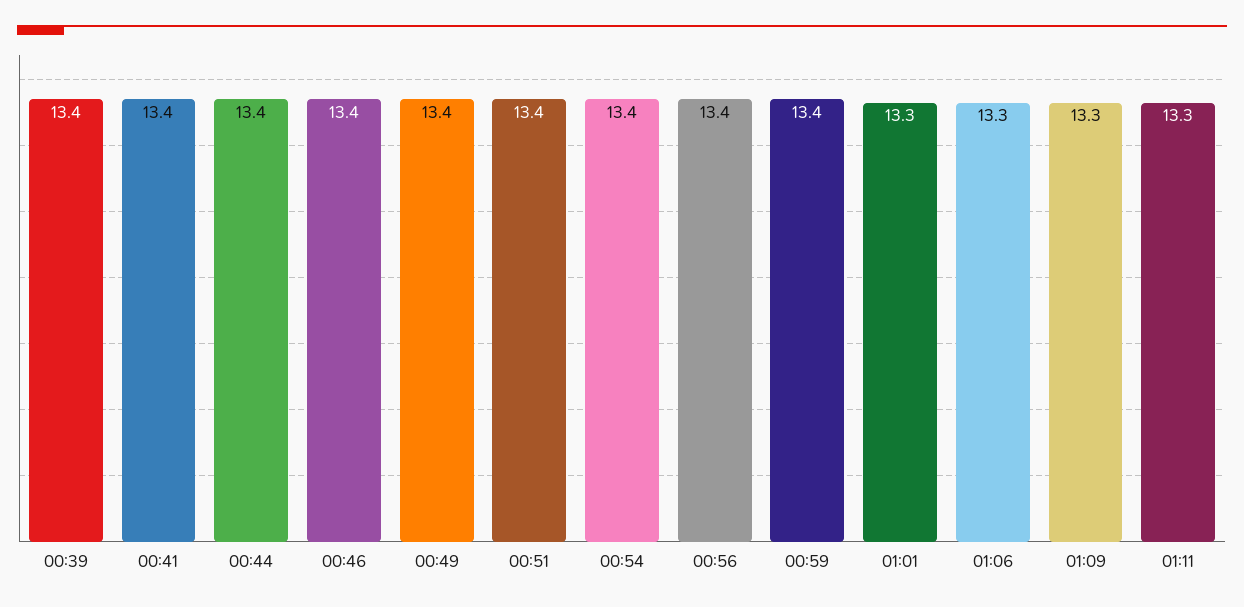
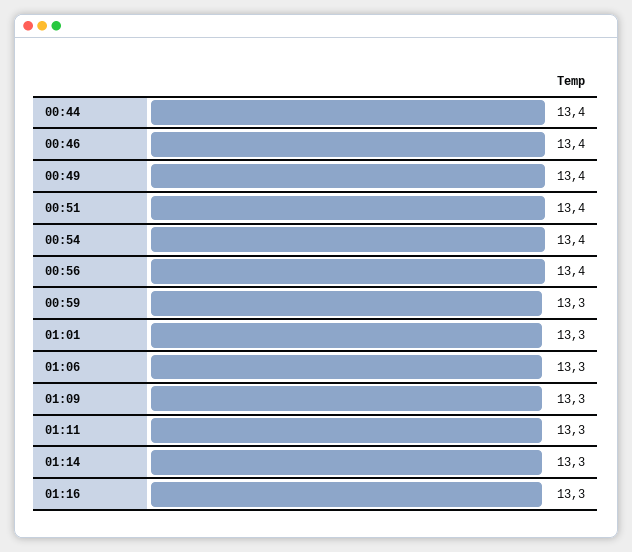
00:39: 13.4 -> none
00:41: 13.4 -> none
00:59: 13.4 -> 13.3
01:14: none -> 13.3
01:16: none -> 13.3

